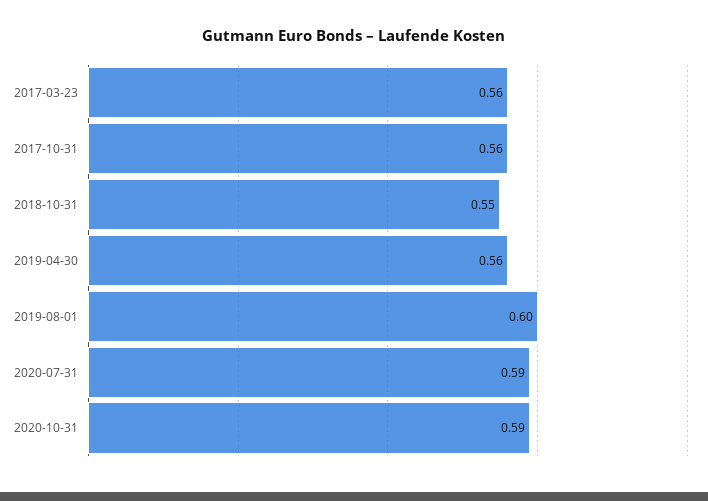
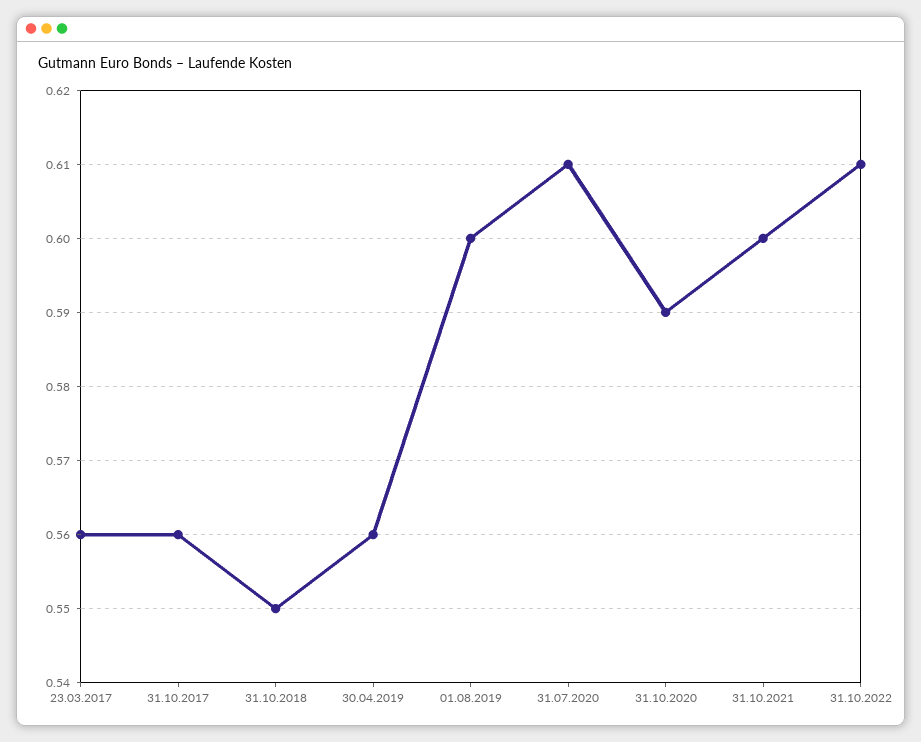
2020-07-31: 0.59 -> 0.61
31.10.2021: none -> 0.6
31.10.2022: none -> 0.61

